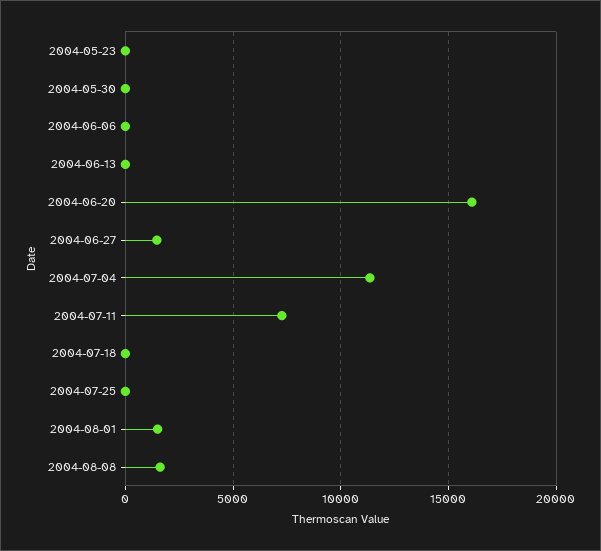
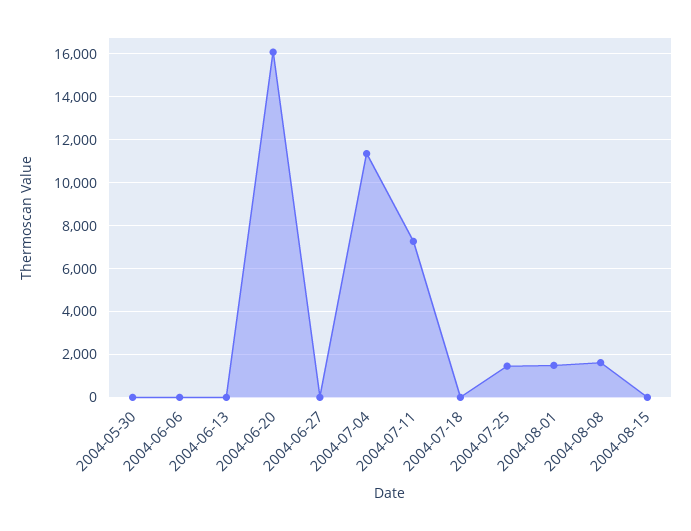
2004-05-23: 0 -> none
2004-06-27: 1500 -> 0
2004-07-25: 0 -> 1500
2004-08-15: none -> 0

